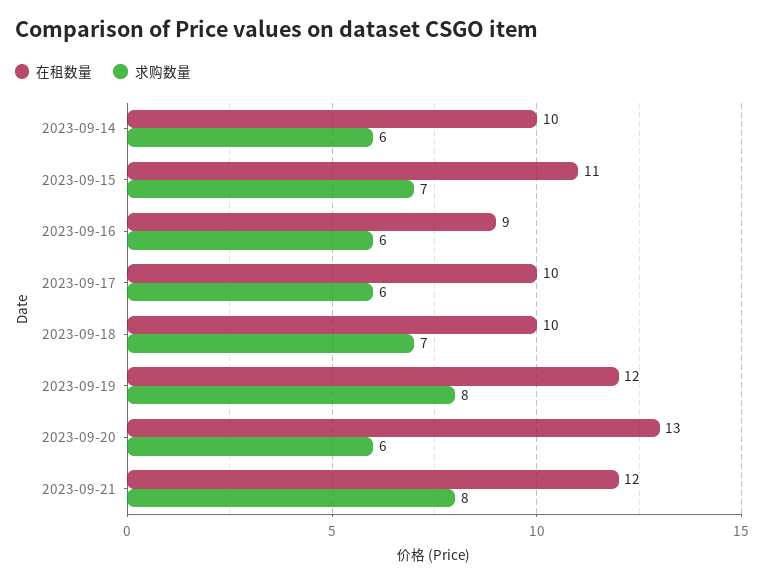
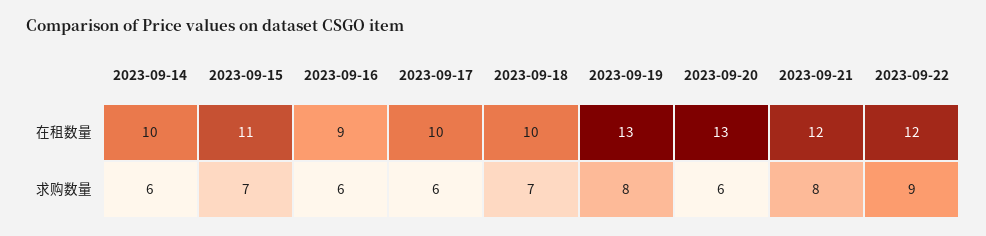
在租数量, 2023-09-19: 12 -> 13
在租数量, 2023-09-22: none -> 12
求购数量, 2023-09-22: none -> 9

